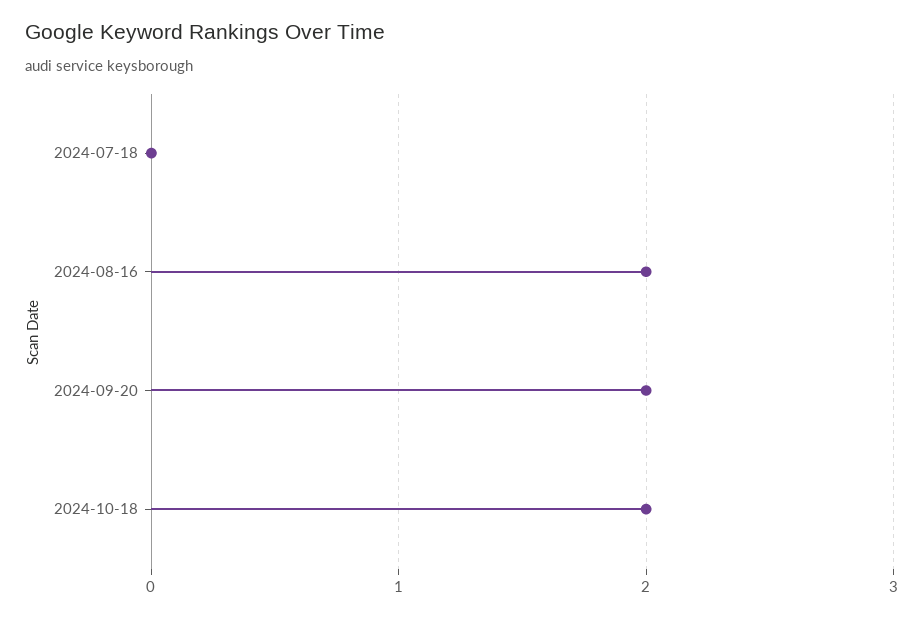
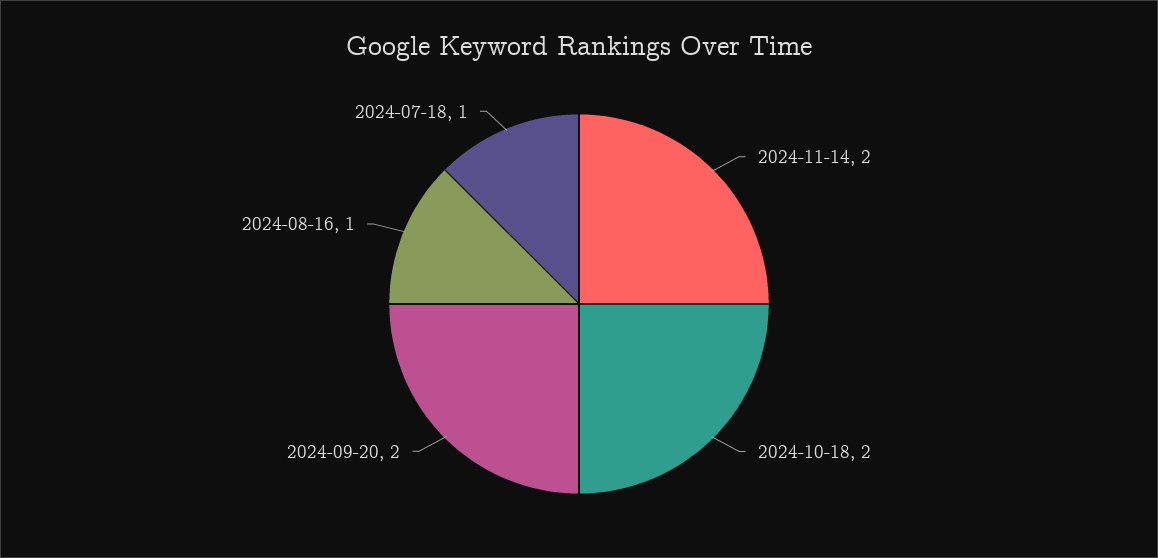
2024-07-18: 0 -> 1
2024-08-16: 2 -> 1
2024-11-14: none -> 2

